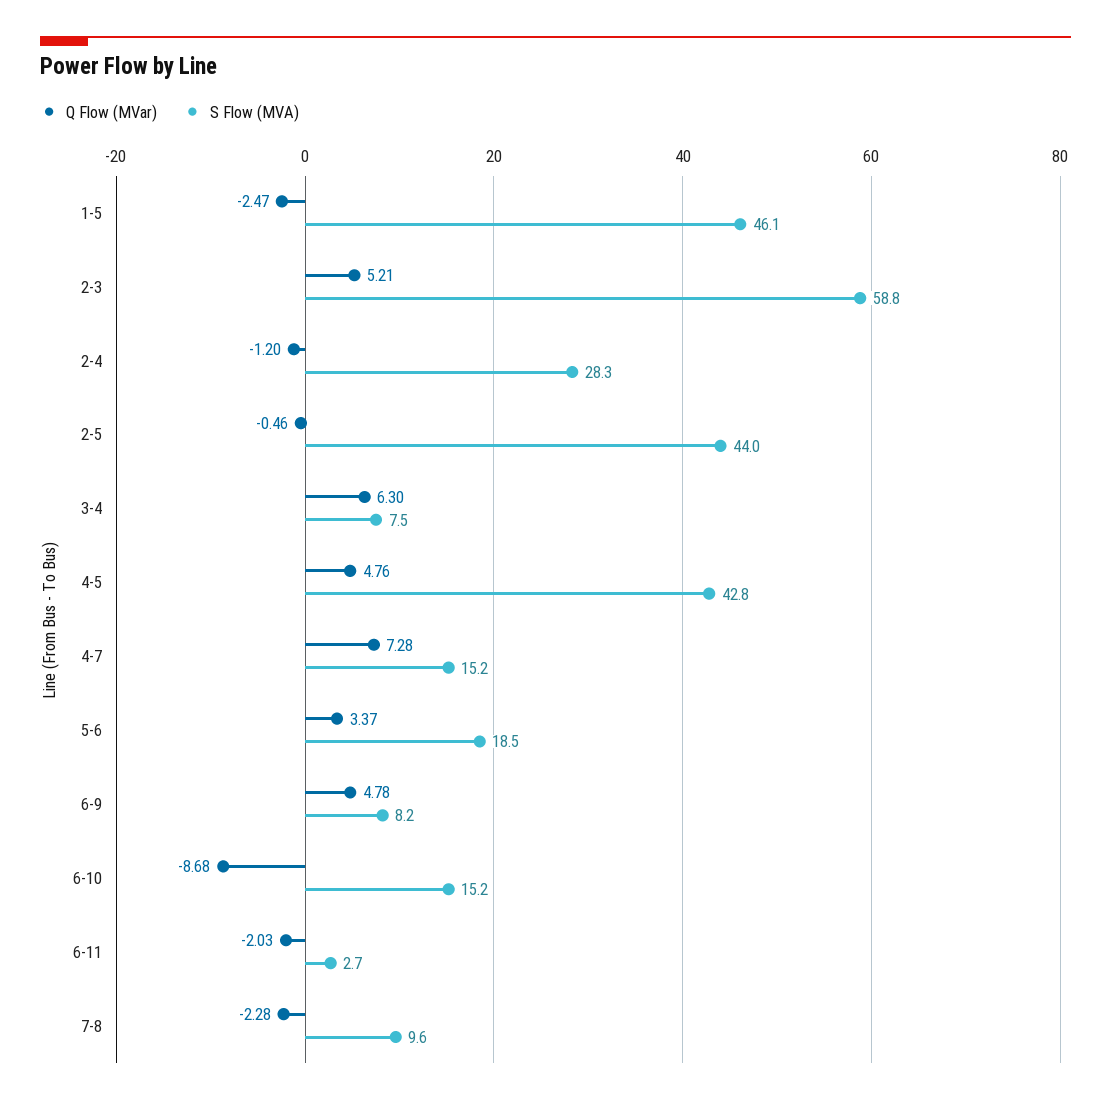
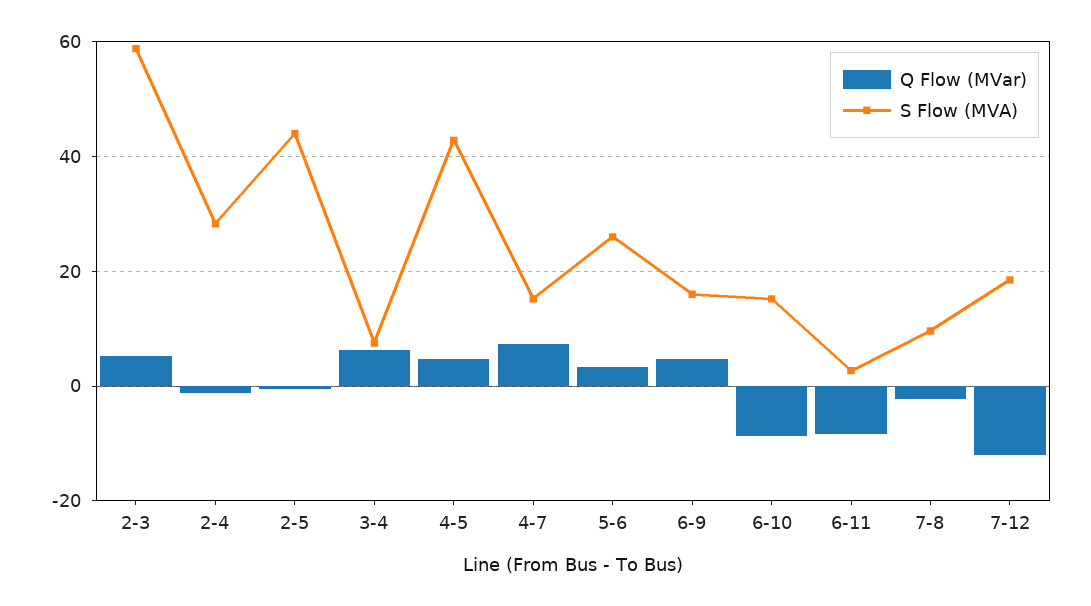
Q Flow (MVar), 1-5: -2.47 -> none
S Flow (MVA), 1-5: 46.1 -> none
S Flow (MVA), 5-6: 18.5 -> 26
S Flow (MVA), 6-9: 8.2 -> 16
Q Flow (MVar), 6-11: -2.03 -> -8
Q Flow (MVar), 7-12: none -> -12
S Flow (MVA), 7-12: none -> 18

